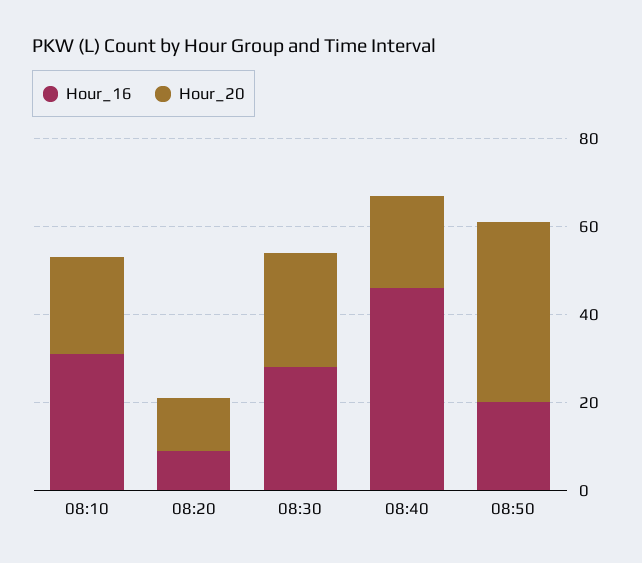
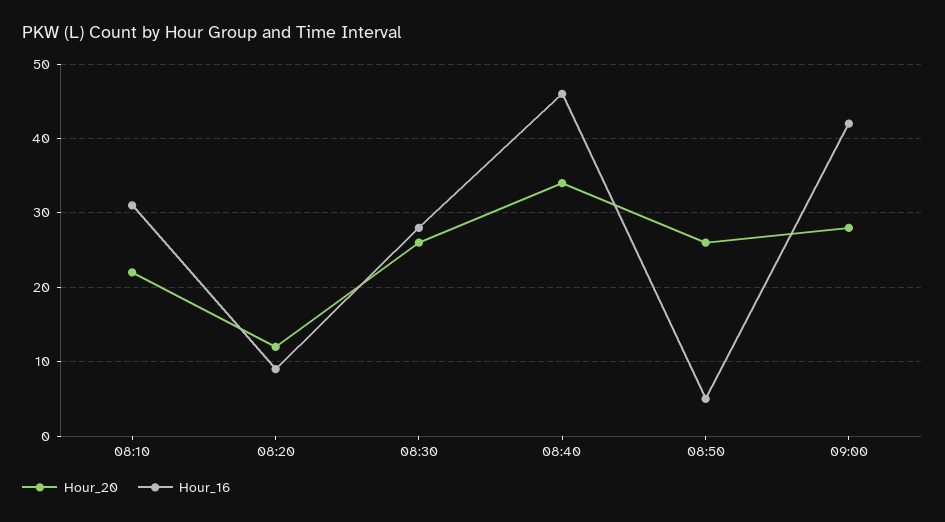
Hour_20, 08:40: 20 -> 34
Hour_16, 08:50: 20 -> 5
Hour_20, 08:50: 40 -> 26
Hour_20, 09:00: none -> 28
Hour_16, 09:00: none -> 42

